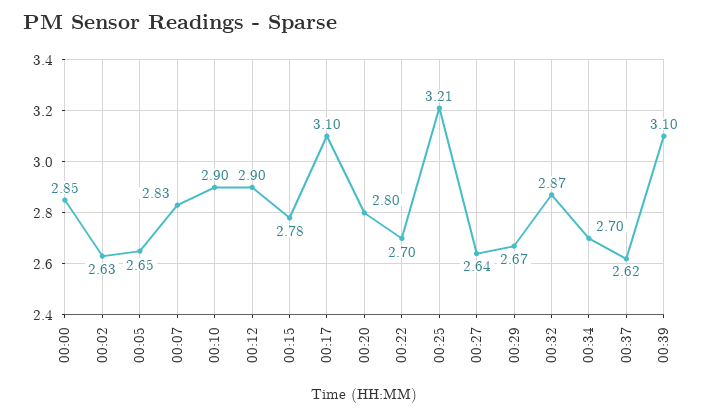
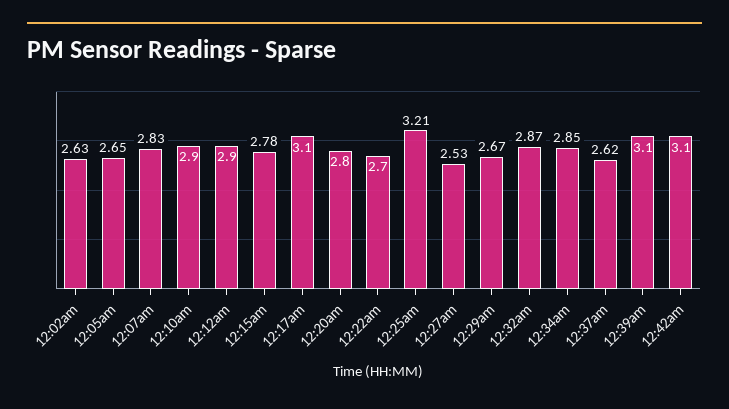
00:00: 2.85 -> none
00:27: 2.64 -> 2.53
00:34: 2.7 -> 2.85
12:42am: none -> 3.1

